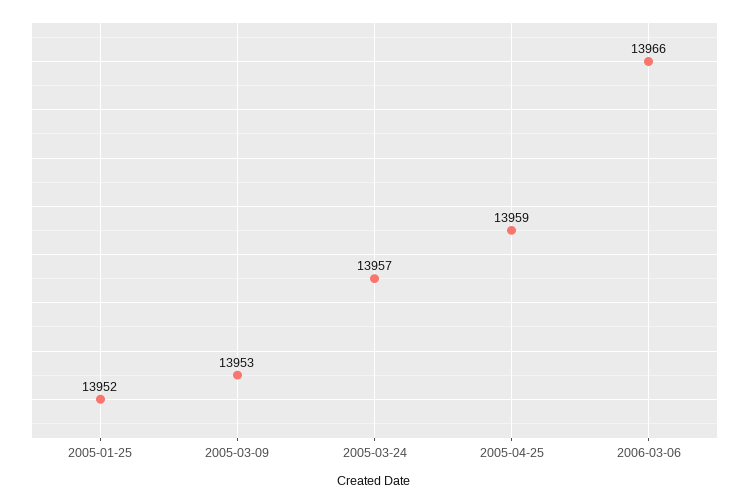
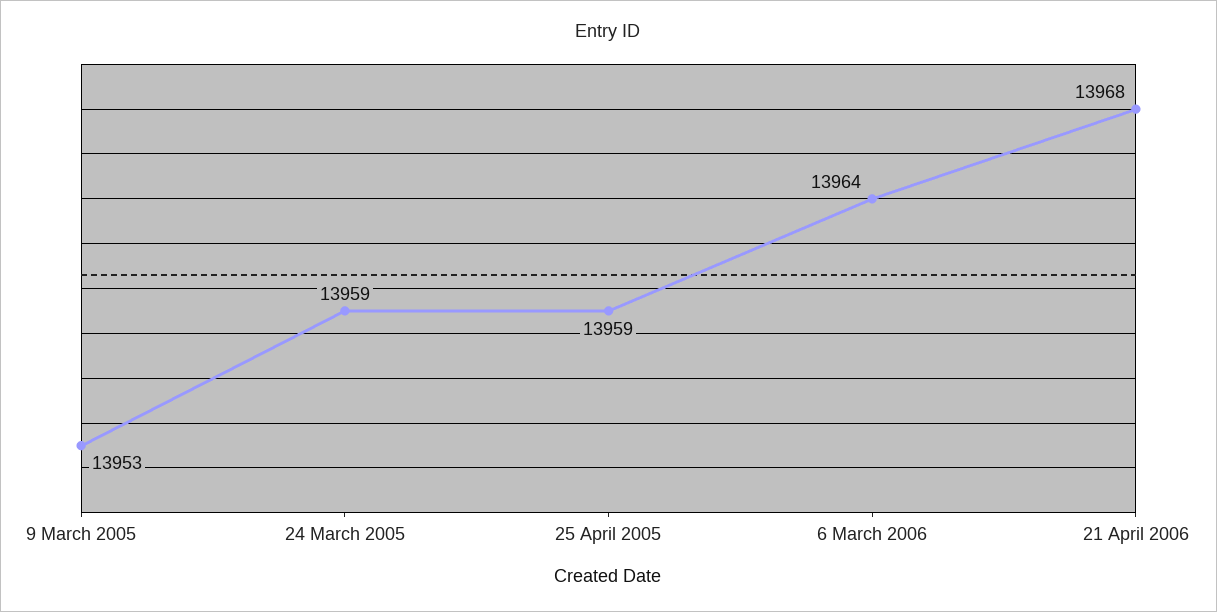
2005-01-25: 13952 -> none
2005-03-24: 13957 -> 13959
2006-03-06: 13966 -> 13964
21 April 2006: none -> 13968

